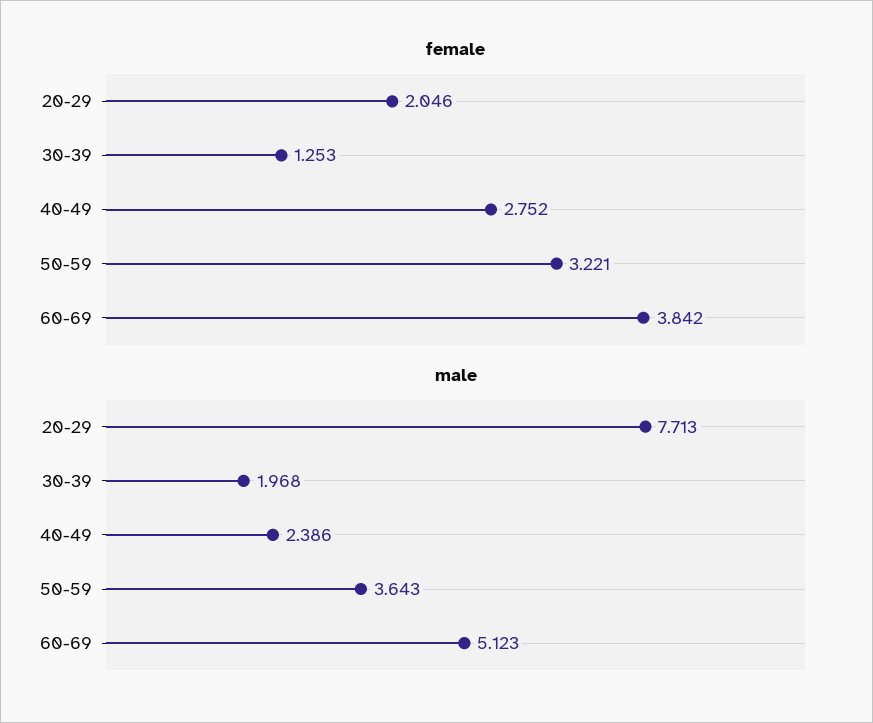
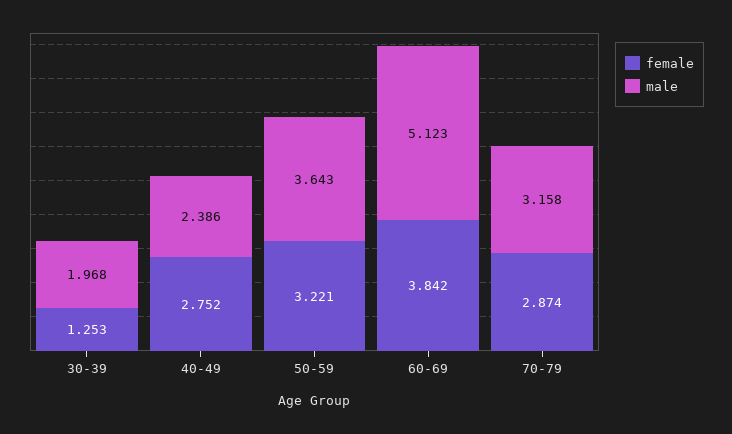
female, 20-29: 2.046 -> none
male, 20-29: 7.713 -> none
female, 70-79: none -> 2.874
male, 70-79: none -> 3.158

